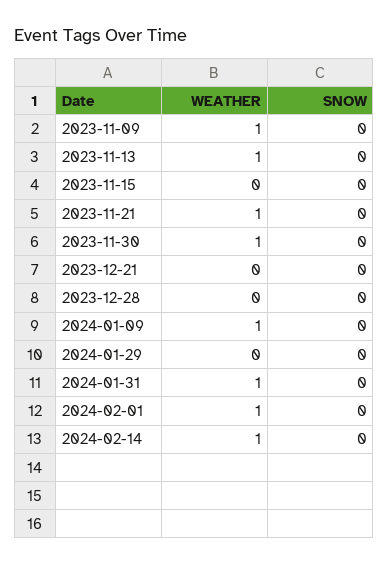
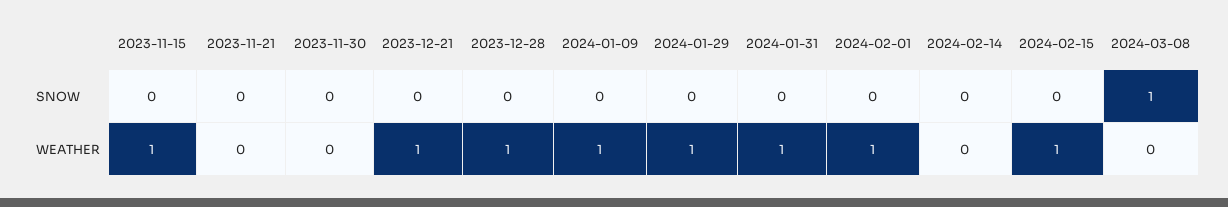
WEATHER, 2023-11-09: 1 -> none
SNOW, 2023-11-09: 0 -> none
WEATHER, 2023-11-13: 1 -> none
SNOW, 2023-11-13: 0 -> none
WEATHER, 2023-11-15: 0 -> 1
WEATHER, 2023-11-21: 1 -> 0
WEATHER, 2023-11-30: 1 -> 0
WEATHER, 2023-12-21: 0 -> 1
WEATHER, 2023-12-28: 0 -> 1
WEATHER, 2024-01-29: 0 -> 1
WEATHER, 2024-02-14: 1 -> 0
SNOW, 2024-02-15: none -> 0
SNOW, 2024-03-08: none -> 1
WEATHER, 2024-02-15: none -> 1
WEATHER, 2024-03-08: none -> 0

